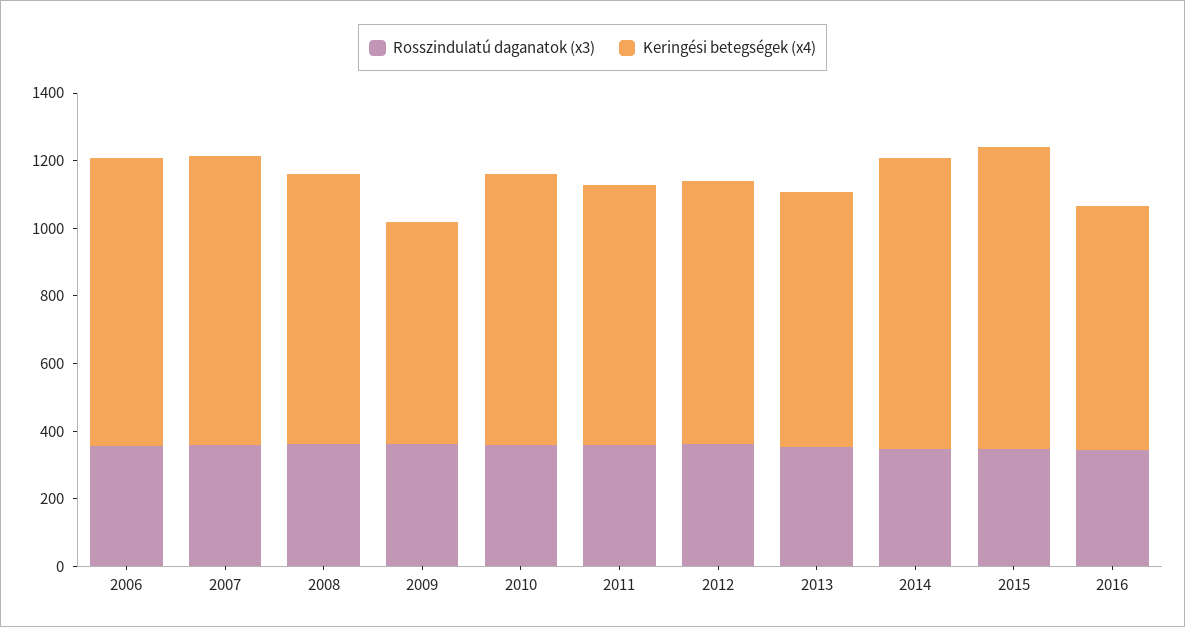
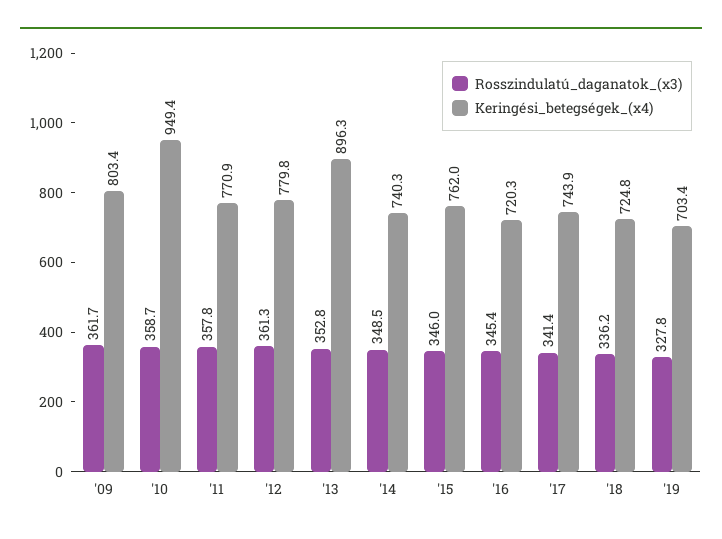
Rosszindulatú daganatok (x3), 2006: 350 -> none
Keringési betegségek (x4), 2006: 850 -> none
Rosszindulatú daganatok (x3), 2007: 350 -> none
Keringési betegségek (x4), 2007: 850 -> none
Rosszindulatú daganatok (x3), 2008: 350 -> none
Keringési betegségek (x4), 2008: 800 -> none
Keringési betegségek (x4), 2009: 650 -> 803.4
Keringési betegségek (x4), 2010: 800 -> 949.4
Keringési betegségek (x4), 2013: 750 -> 896.3
Keringési betegségek (x4), 2014: 850 -> 740.3
Keringési betegségek (x4), 2015: 900 -> 762
Rosszindulatú daganatok (x3), '17: none -> 341.4
Keringési betegségek (x4), '17: none -> 743.9
Rosszindulatú daganatok (x3), '18: none -> 336.2
Keringési betegségek (x4), '18: none -> 724.8
Rosszindulatú daganatok (x3), '19: none -> 327.8
Keringési betegségek (x4), '19: none -> 703.4

